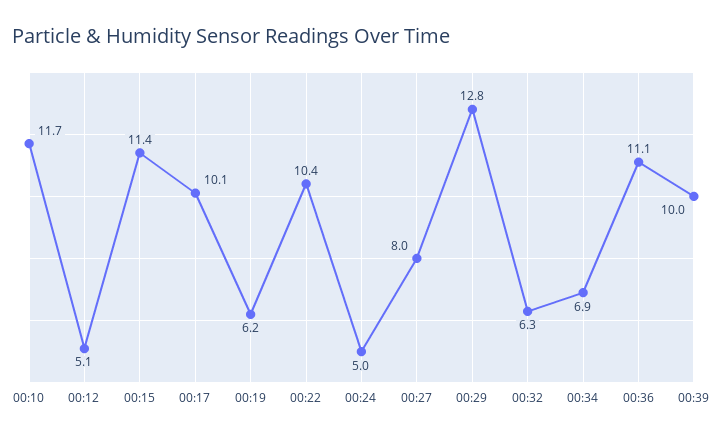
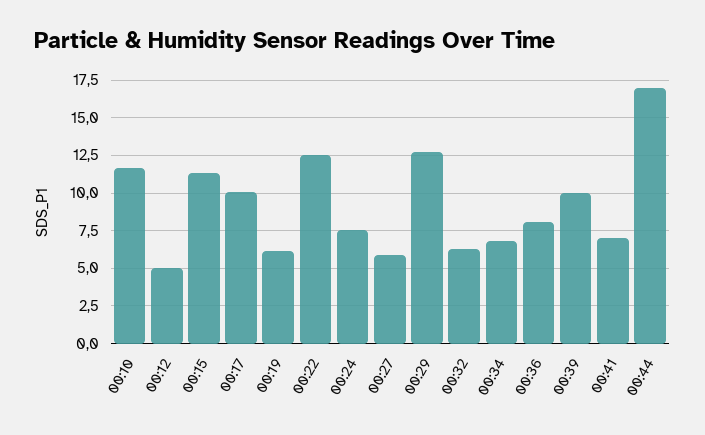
00:22: 10.4 -> 12.5
00:24: 5 -> 7.5
00:27: 8 -> 6
00:36: 11.1 -> 8
00:41: none -> 7
00:44: none -> 17

